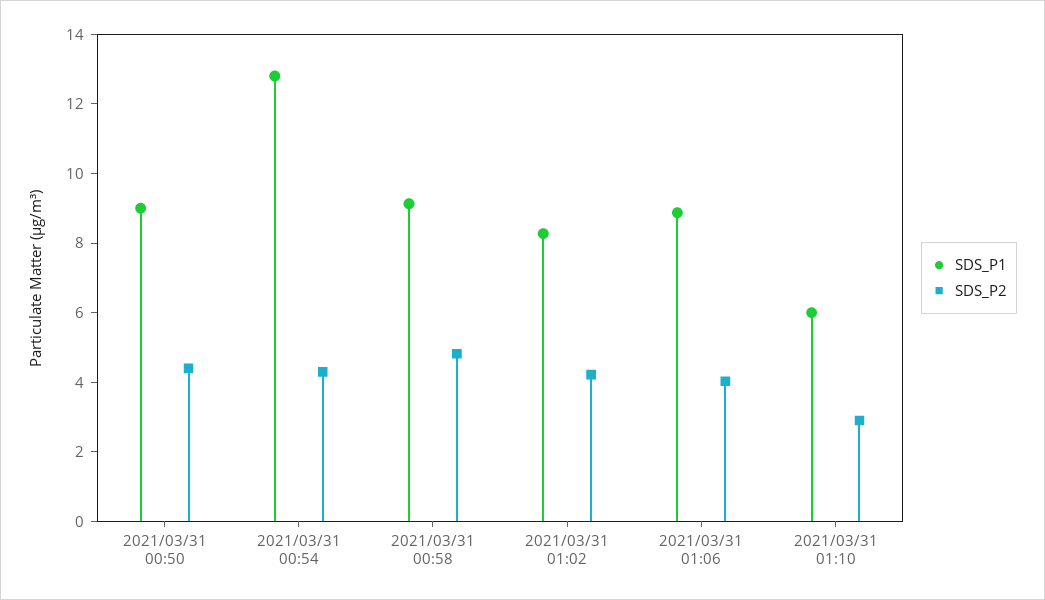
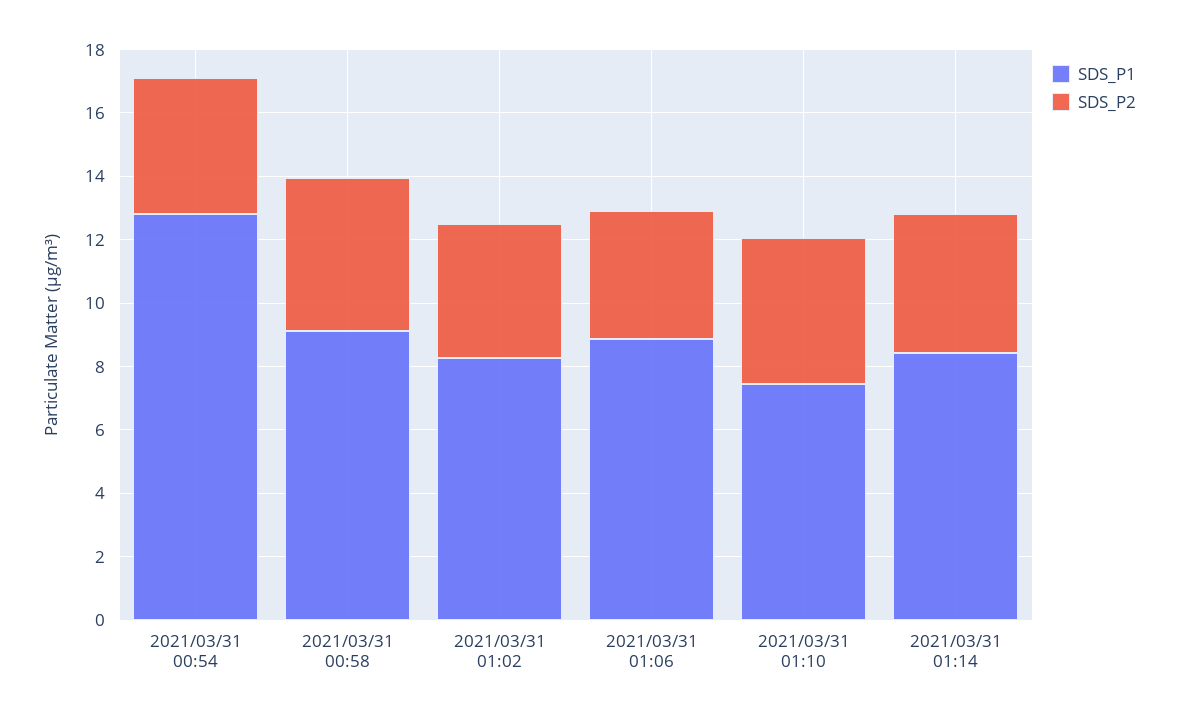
SDS_P1, 2021/03/31 00:50: 9 -> none
SDS_P2, 2021/03/31 00:50: 4.5 -> none
SDS_P1, 2021/03/31 01:10: 6 -> 7.5
SDS_P2, 2021/03/31 01:10: 3 -> 4.5
SDS_P1, 2021/03/31 01:14: none -> 8.5
SDS_P2, 2021/03/31 01:14: none -> 4.5

